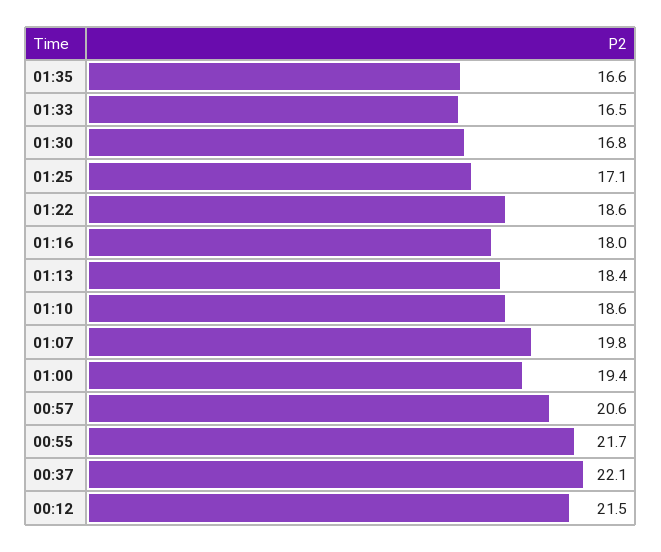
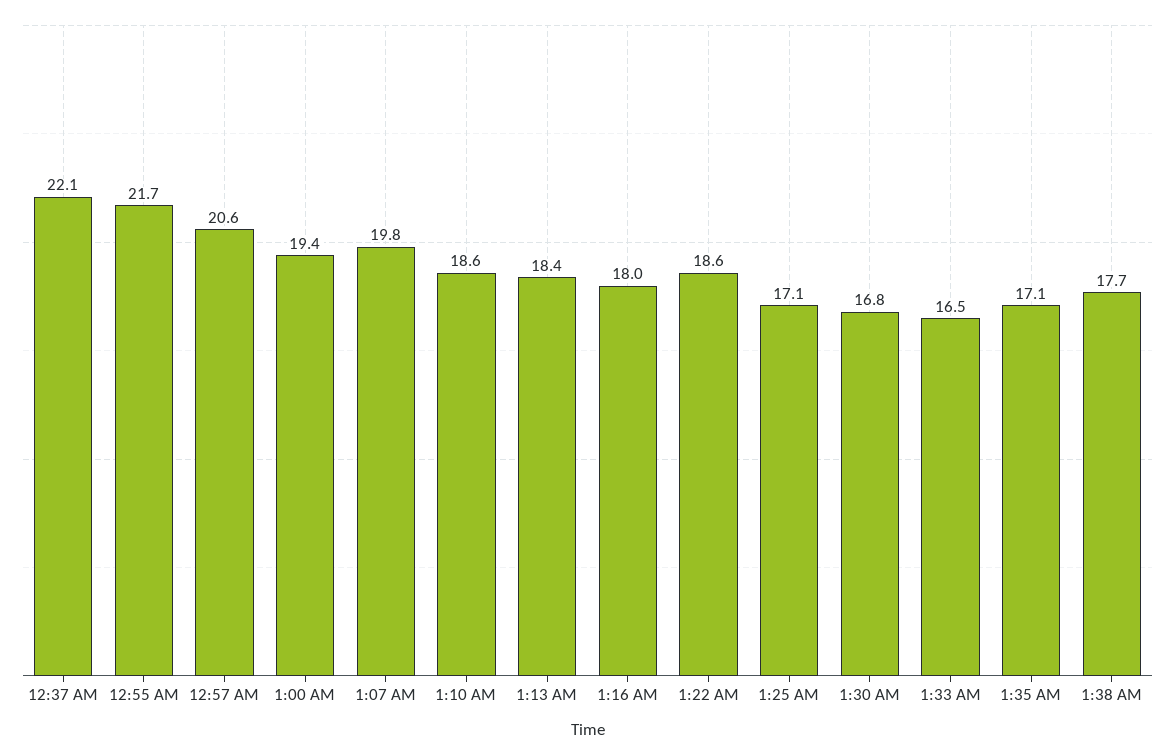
01:35: 16.6 -> 17.1
00:12: 21.5 -> none
1:38 AM: none -> 17.7

